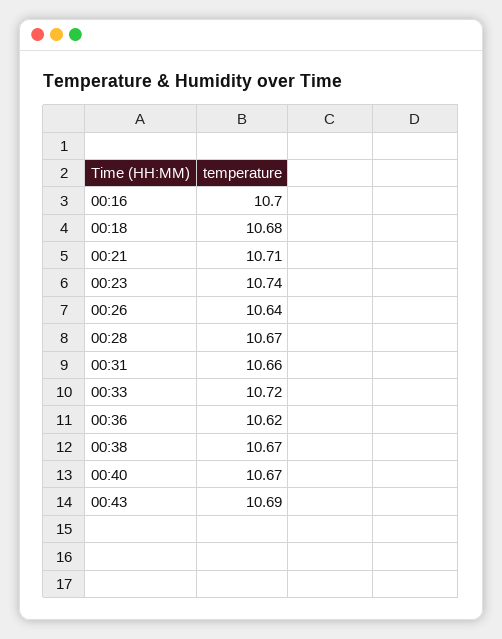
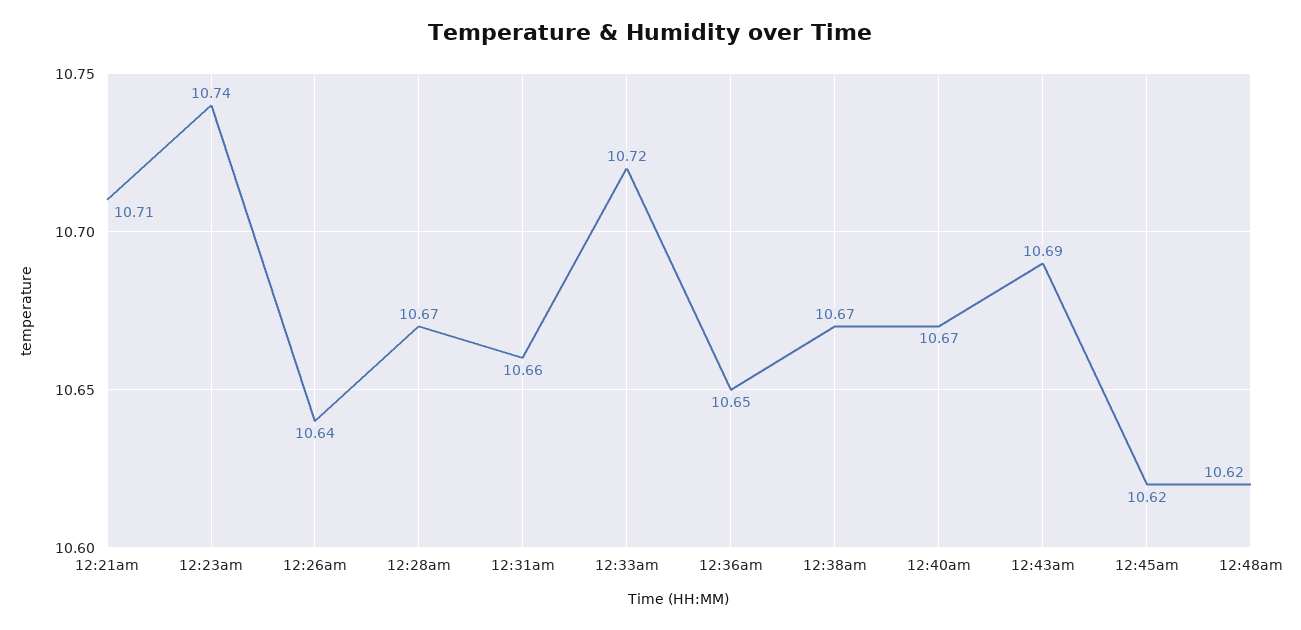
00:16: 10.7 -> none
00:18: 10.68 -> none
00:36: 10.62 -> 10.65
12:45am: none -> 10.62
12:48am: none -> 10.62

